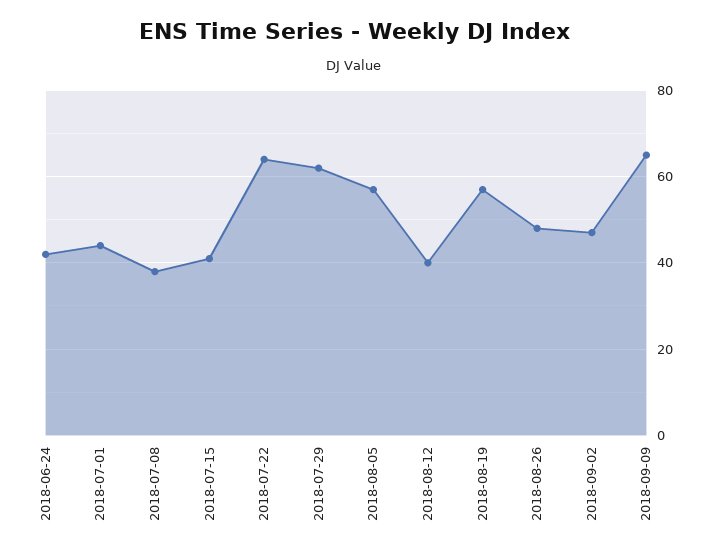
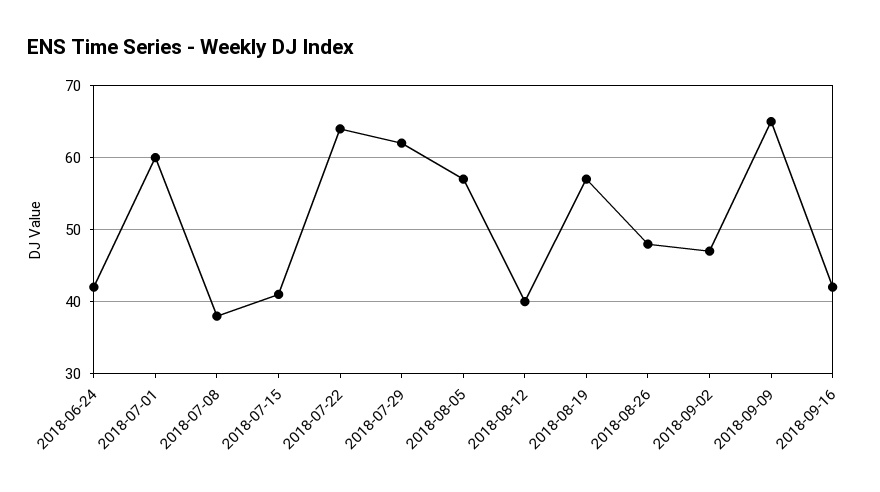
2018-07-01: 45 -> 60
2018-09-16: none -> 42

